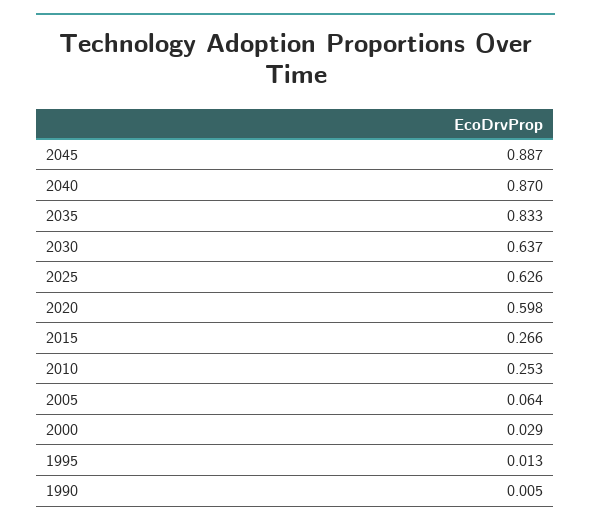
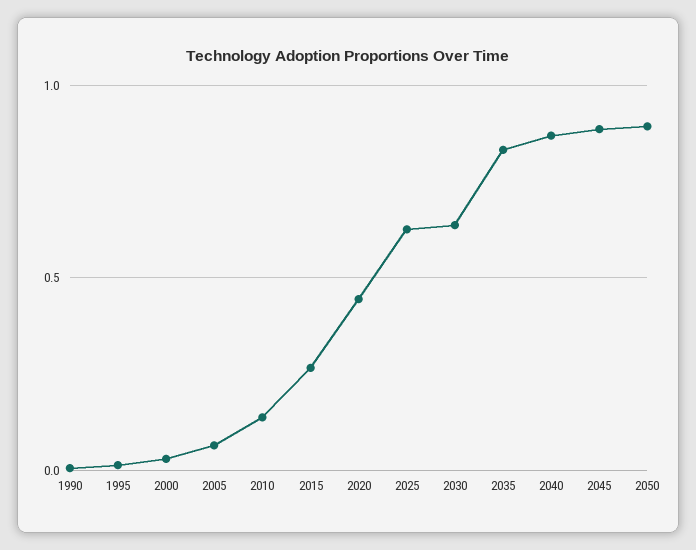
2020: 0.598 -> 0.45
2010: 0.253 -> 0.15
2050: none -> 0.9

